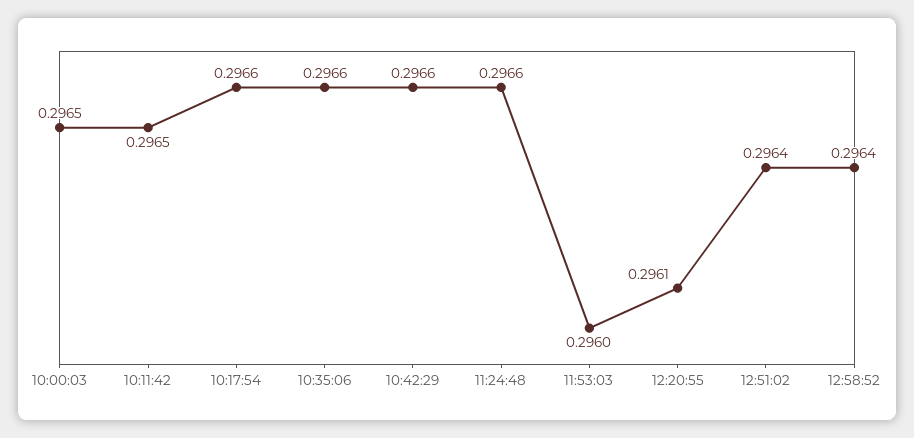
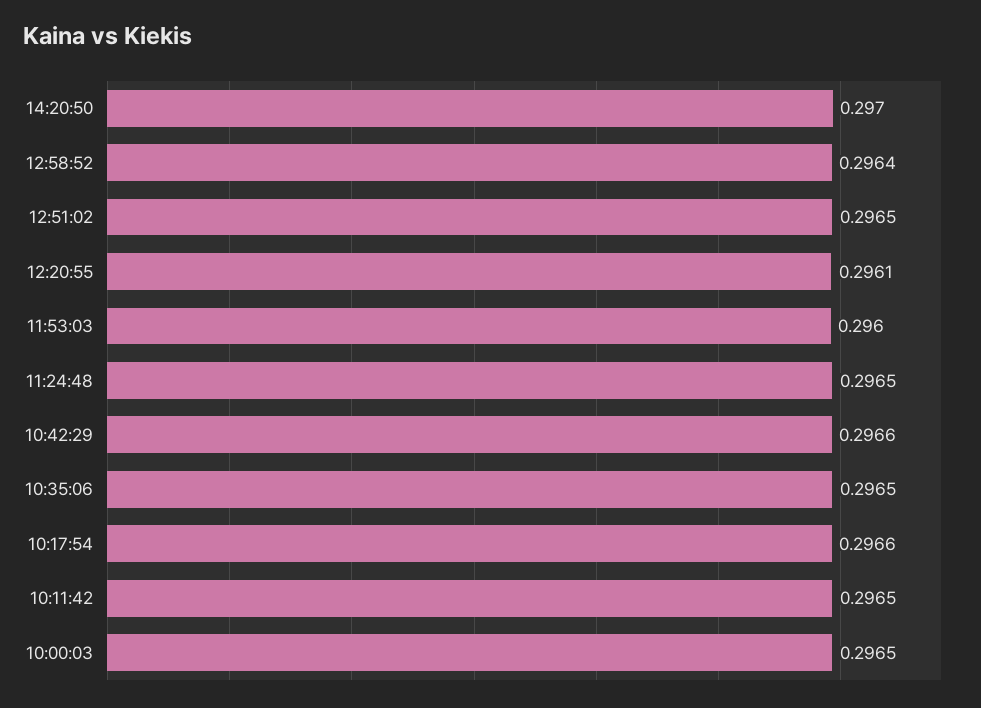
10:35:06: 0.2966 -> 0.2965
11:24:48: 0.2966 -> 0.2965
12:51:02: 0.2964 -> 0.2965
14:20:50: none -> 0.297

